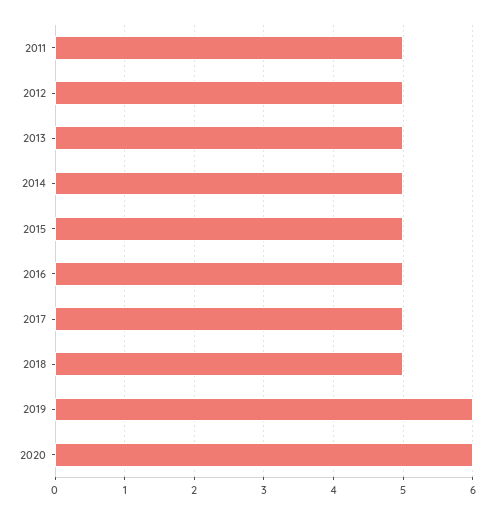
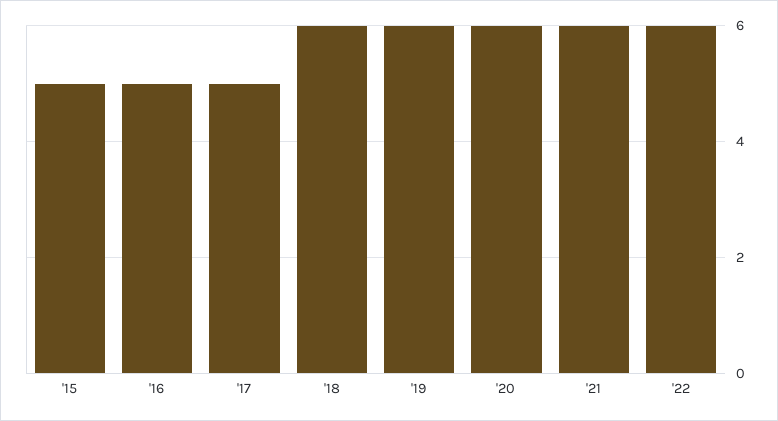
2011: 5 -> none
2012: 5 -> none
2013: 5 -> none
2014: 5 -> none
2018: 5 -> 6
'21: none -> 6
'22: none -> 6

